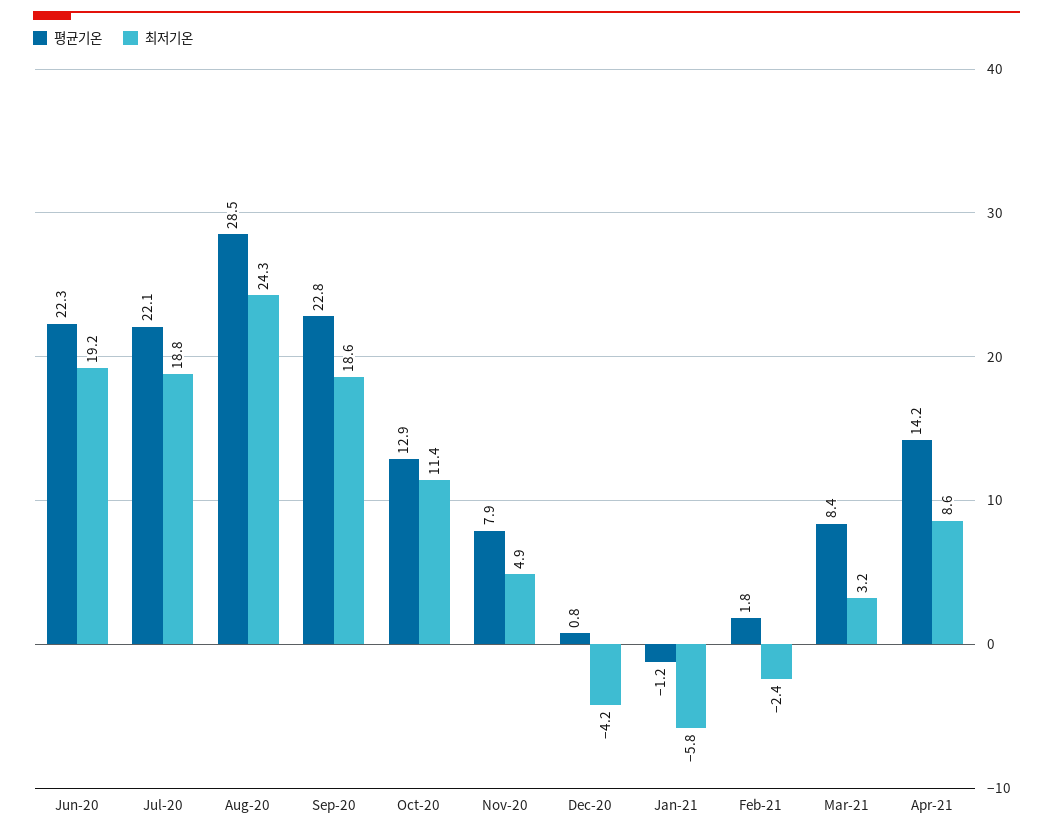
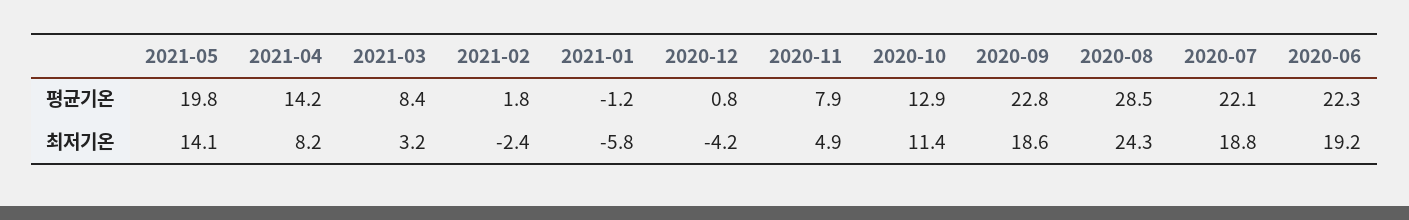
최저기온, Apr-21: 8.6 -> 8.2
평균기온, 2021-05: none -> 19.8
최저기온, 2021-05: none -> 14.1

